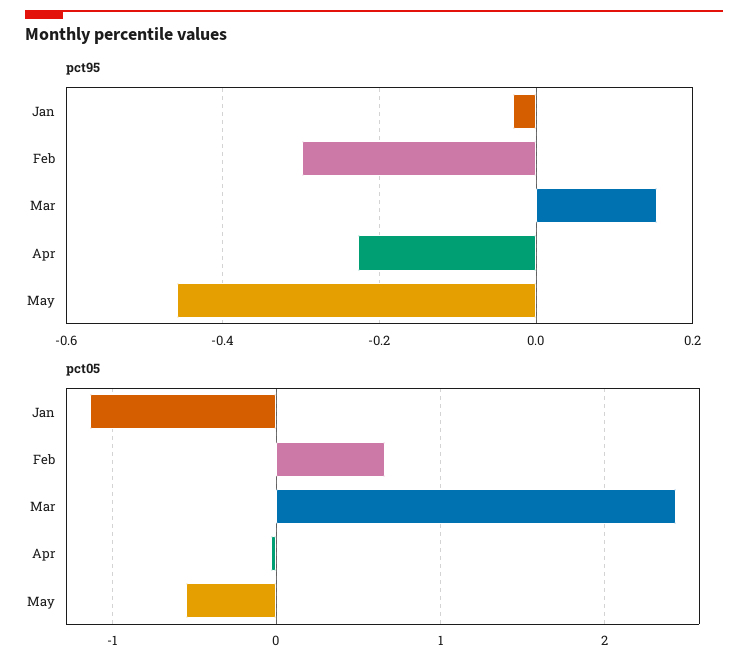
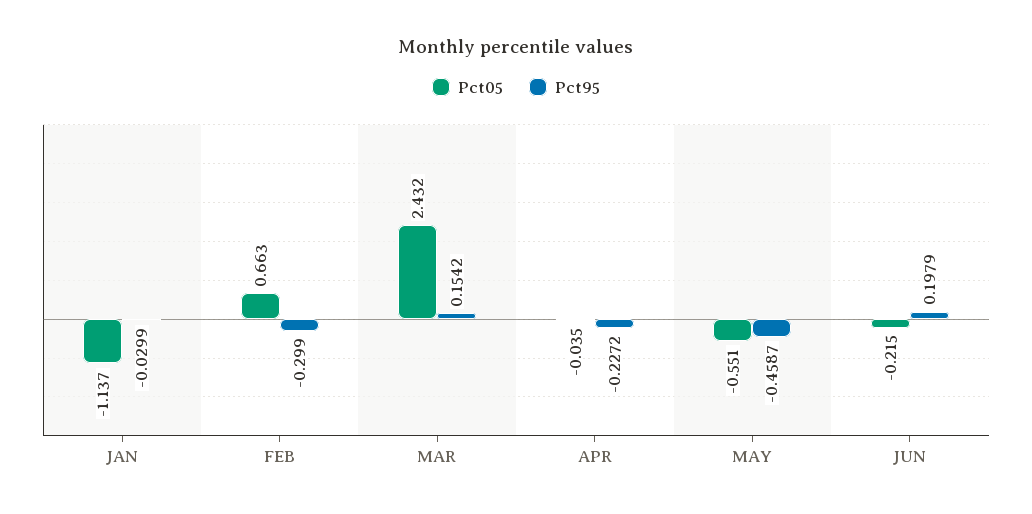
pct05, JUN: none -> -0.215
pct95, JUN: none -> 0.1979

